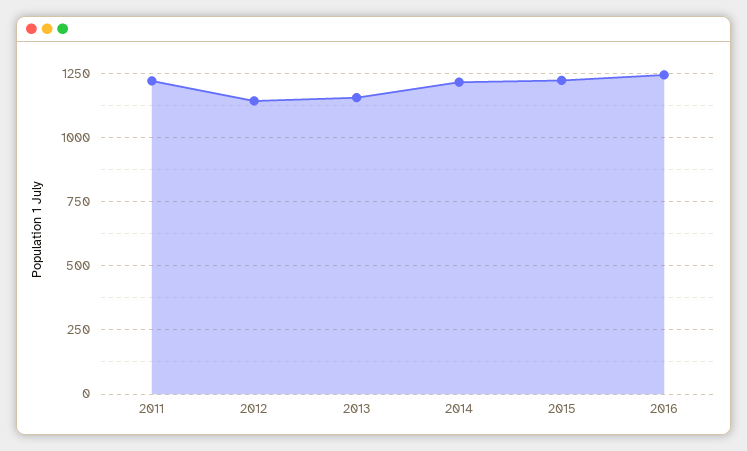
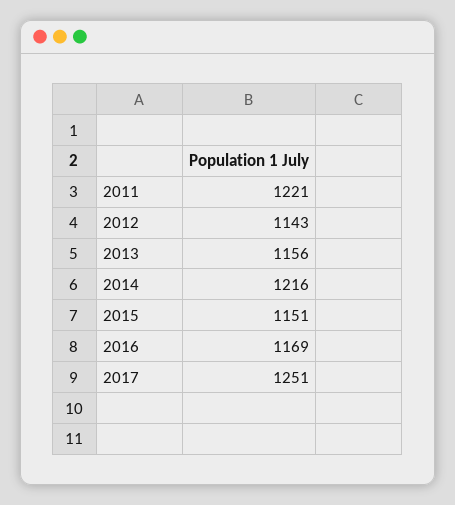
2015: 1225 -> 1151
2016: 1250 -> 1169
2017: none -> 1251

